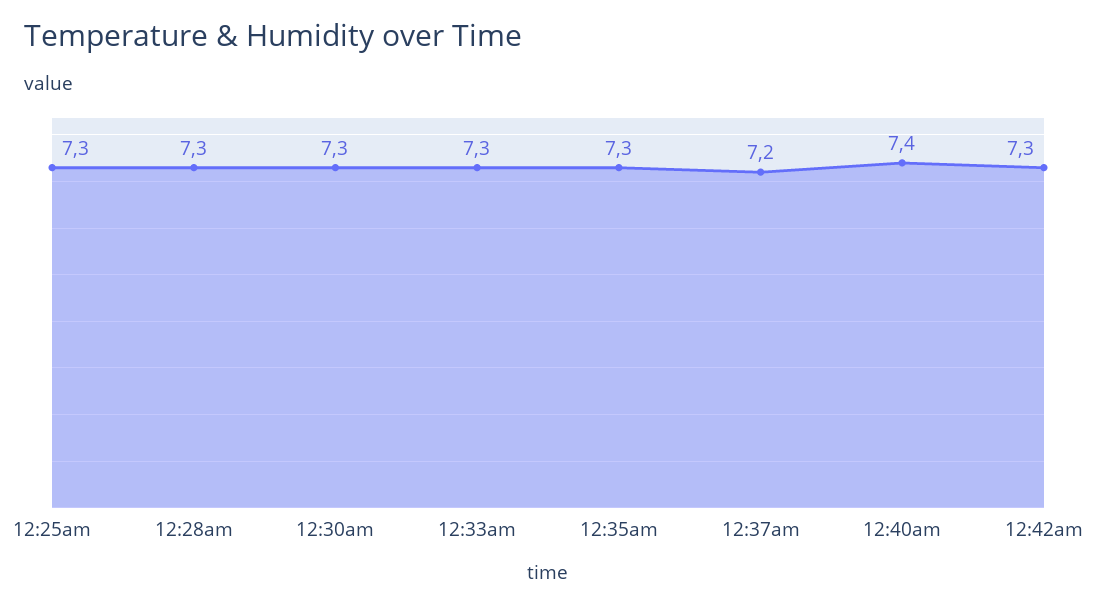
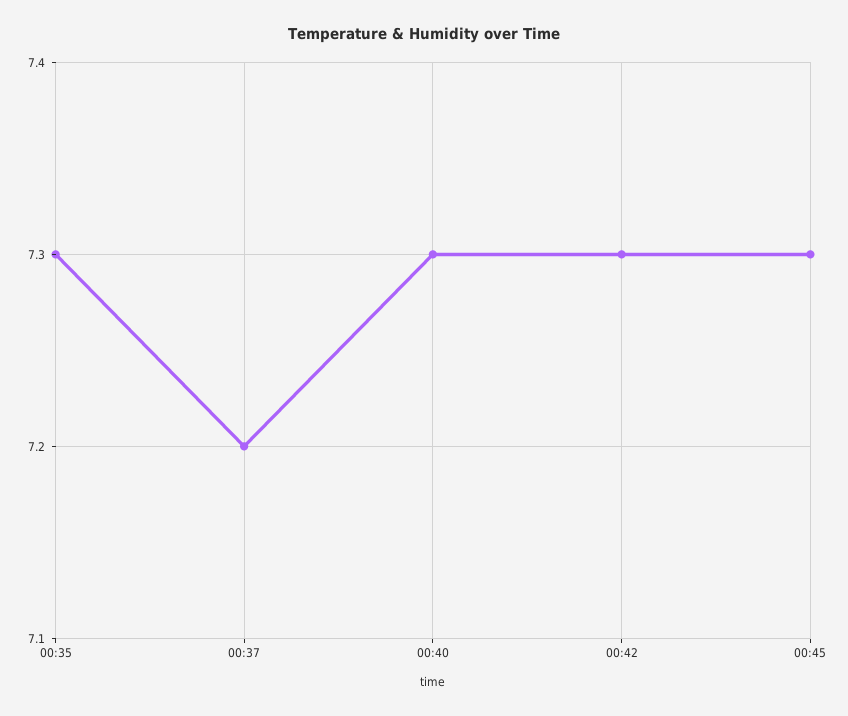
12:25am: 7.3 -> none
12:28am: 7.3 -> none
12:30am: 7.3 -> none
12:33am: 7.3 -> none
12:40am: 7.4 -> 7.3
00:45: none -> 7.3

